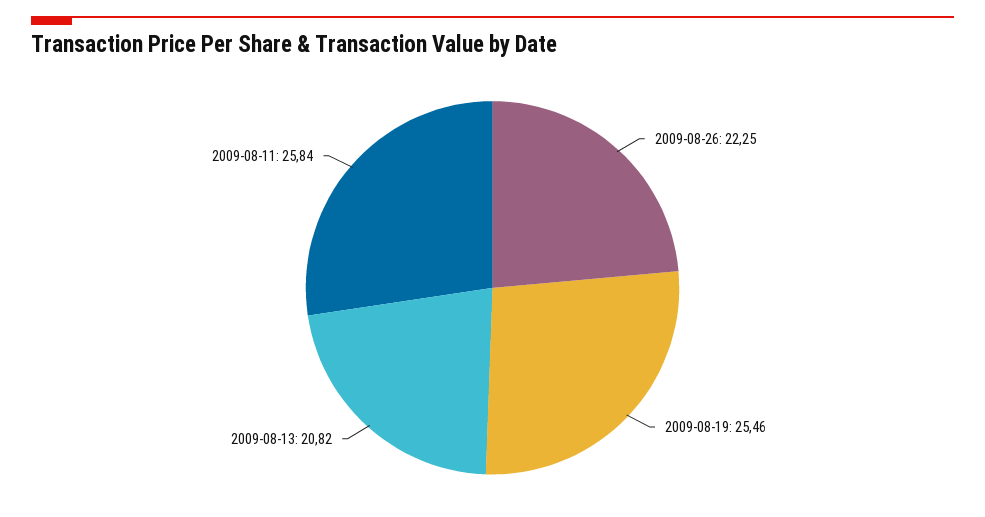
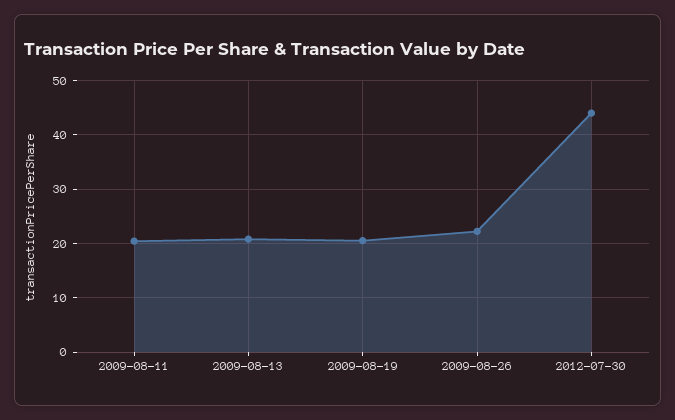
2009-08-19: 25.46 -> 20
2009-08-11: 25.84 -> 20
2012-07-30: none -> 44

